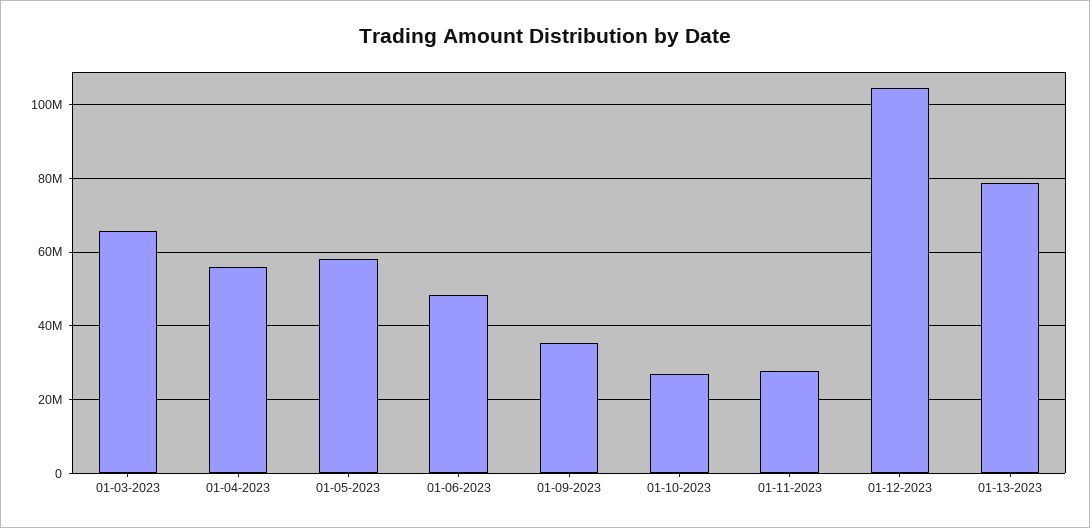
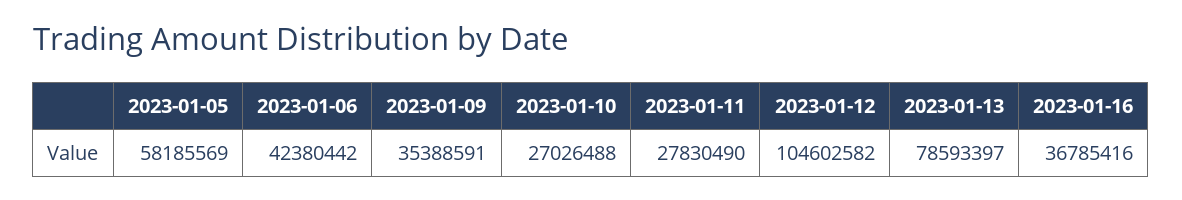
01-03-2023: 66000000 -> none
01-04-2023: 56000000 -> none
01-06-2023: 48000000 -> 42380442
2023-01-16: none -> 36785416

